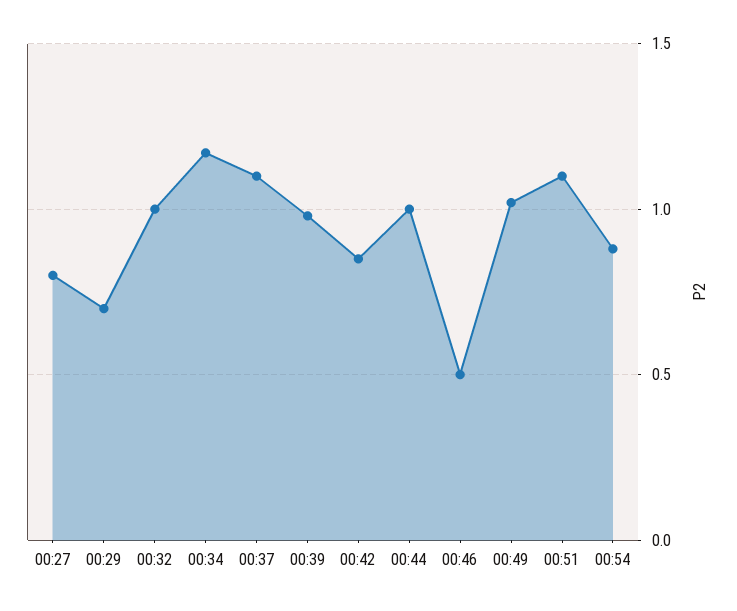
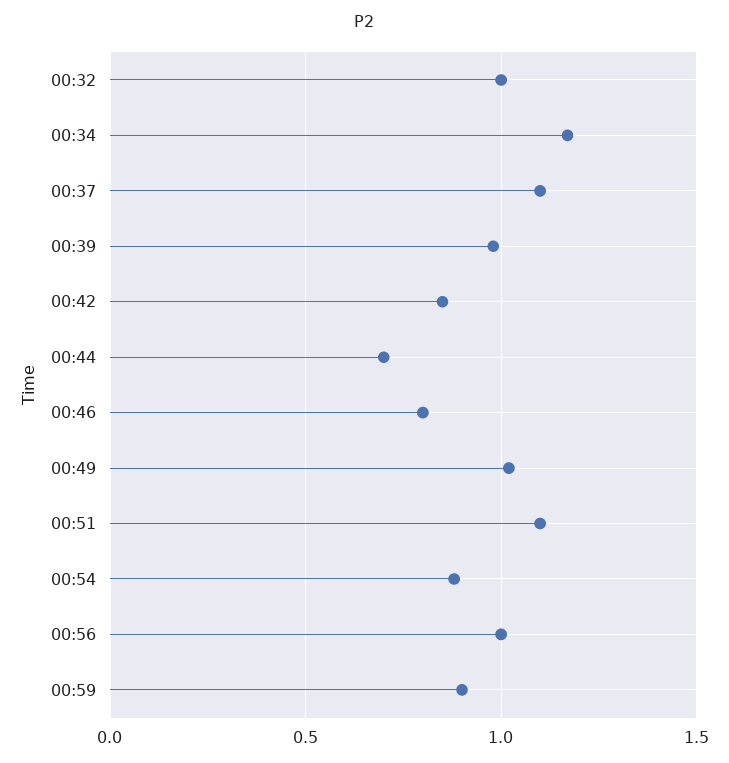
00:27: 0.8 -> none
00:29: 0.7 -> none
00:44: 1 -> 0.7
00:46: 0.5 -> 0.8
00:56: none -> 1
00:59: none -> 0.9

